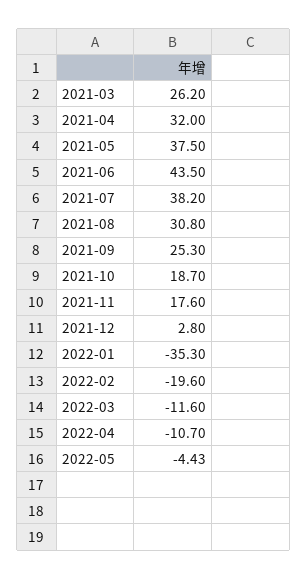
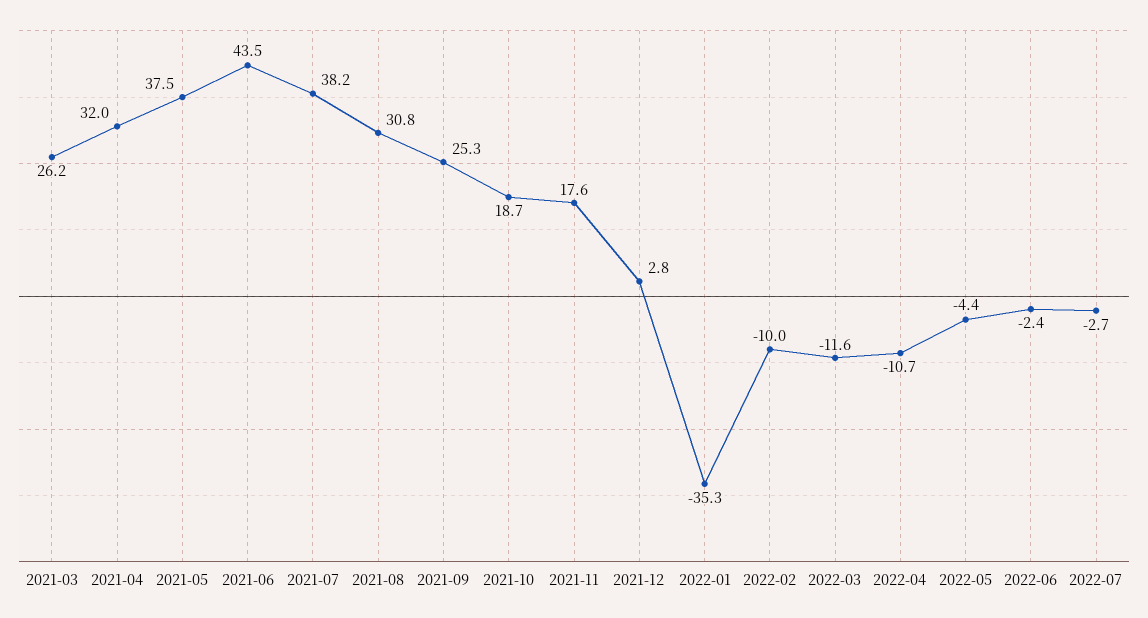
2022-02: -19.6 -> -10
2022-06: none -> -2.4
2022-07: none -> -2.7

